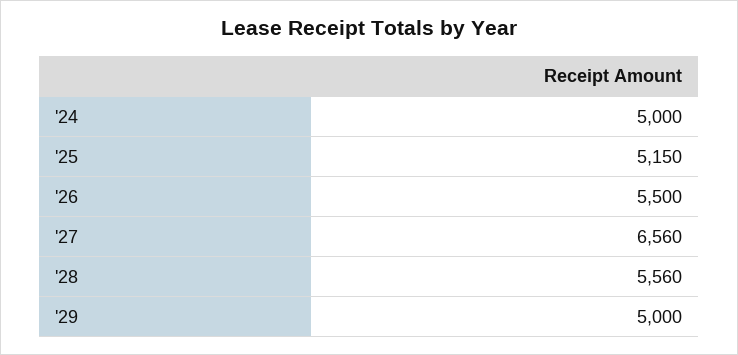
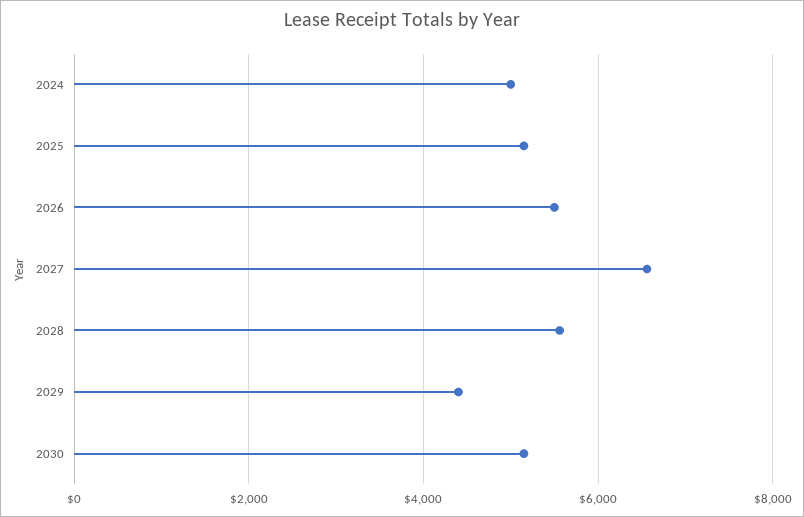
'29: 5000 -> 4400
2030: none -> 5200

